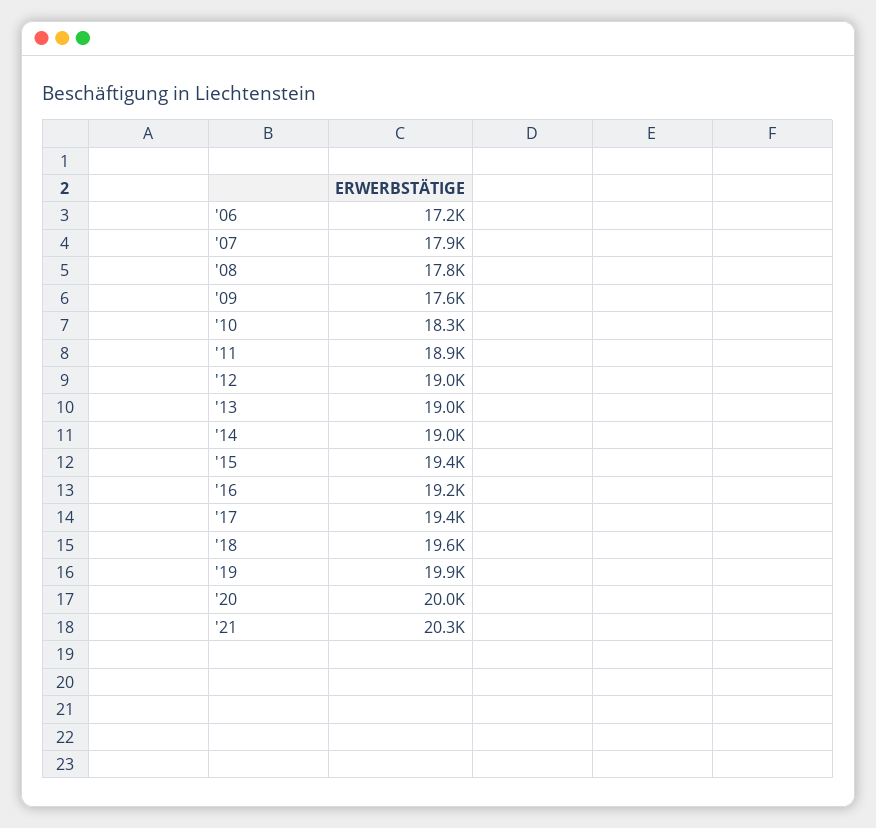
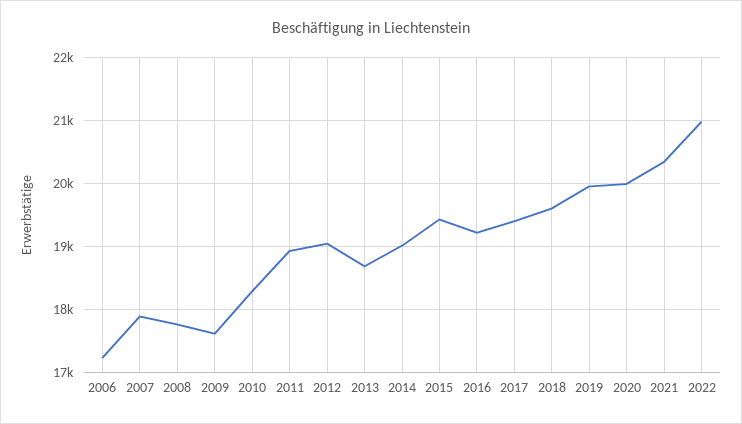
'13: 19000 -> 18700
2022: none -> 21000

